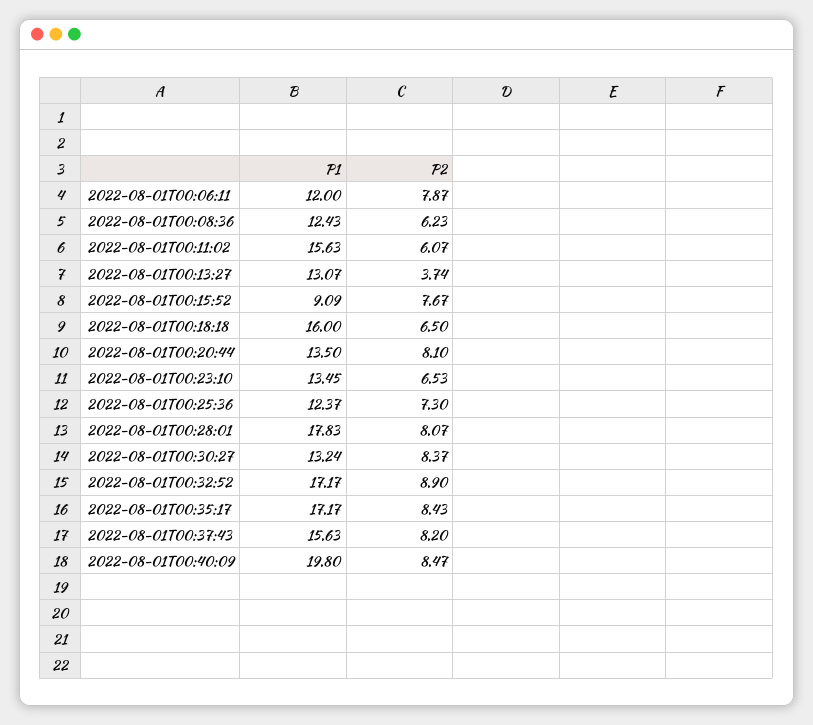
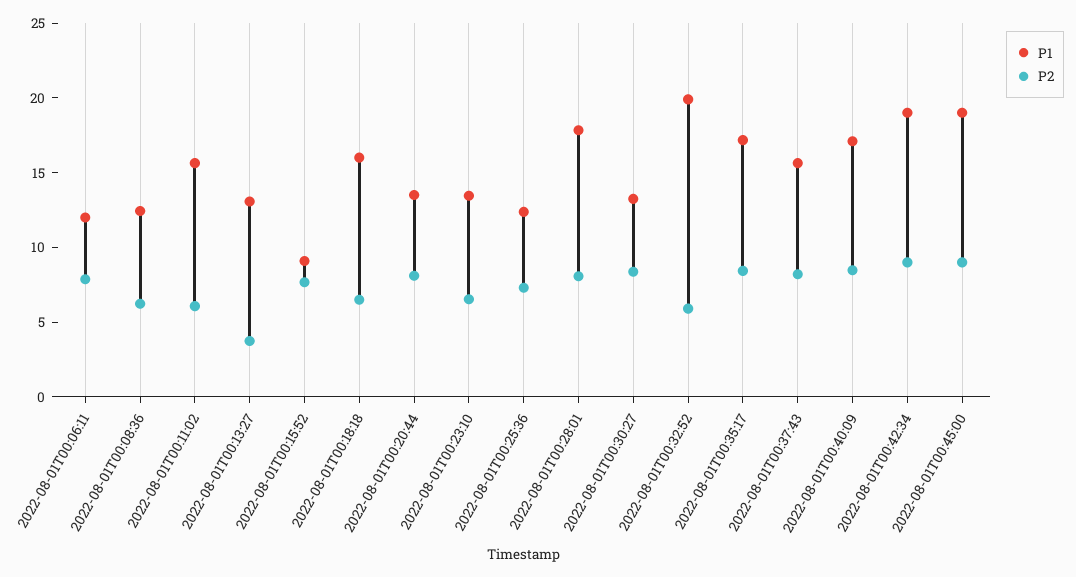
P1, 2022-08-01T00:32:52: 17.17 -> 20
P2, 2022-08-01T00:32:52: 8.9 -> 6
P1, 2022-08-01T00:40:09: 19.8 -> 17
P1, 2022-08-01T00:42:34: none -> 19
P2, 2022-08-01T00:42:34: none -> 9
P1, 2022-08-01T00:45:00: none -> 19
P2, 2022-08-01T00:45:00: none -> 9

